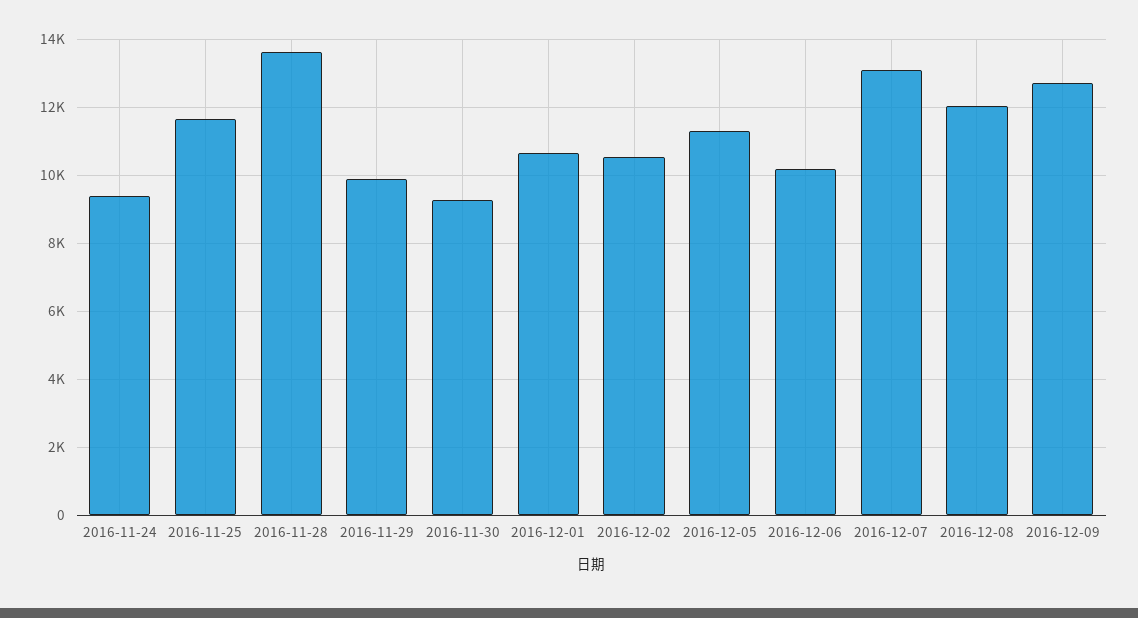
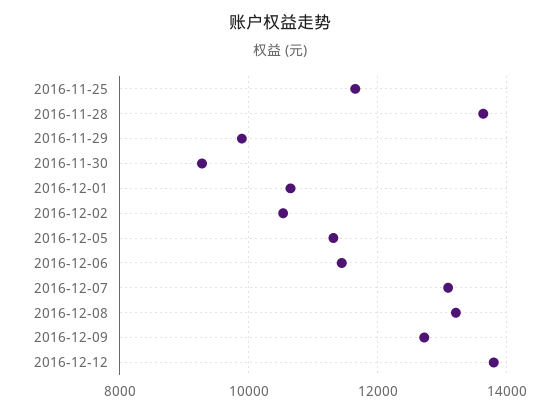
2016-11-24: 9400 -> none
2016-12-06: 10200 -> 11400
2016-12-08: 12000 -> 13200
2016-12-12: none -> 13800

